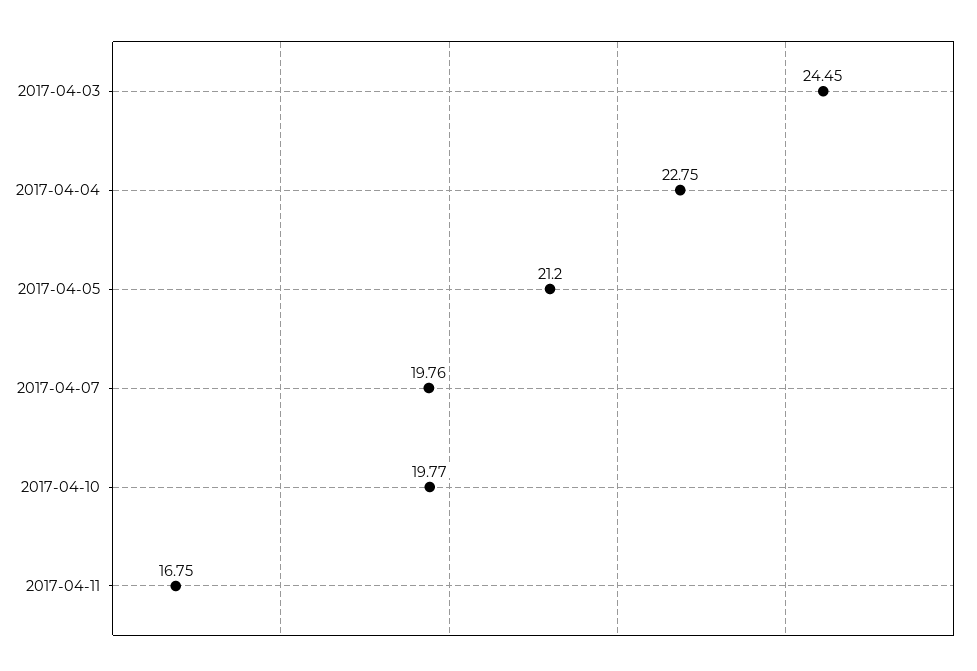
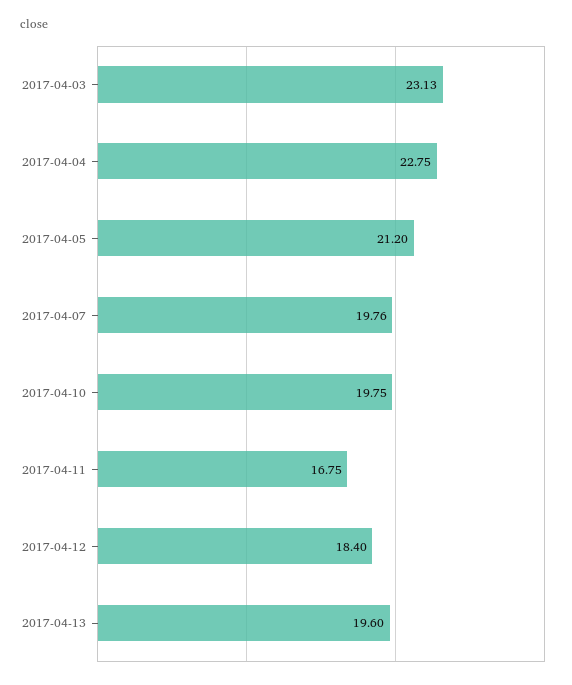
2017-04-03: 24.45 -> 23.13
2017-04-10: 19.77 -> 19.75
2017-04-12: none -> 18.4
2017-04-13: none -> 19.6

